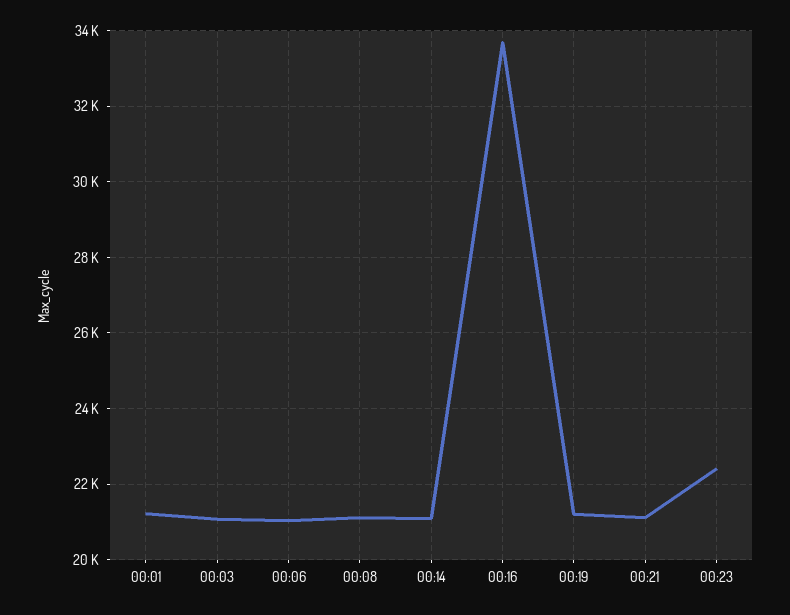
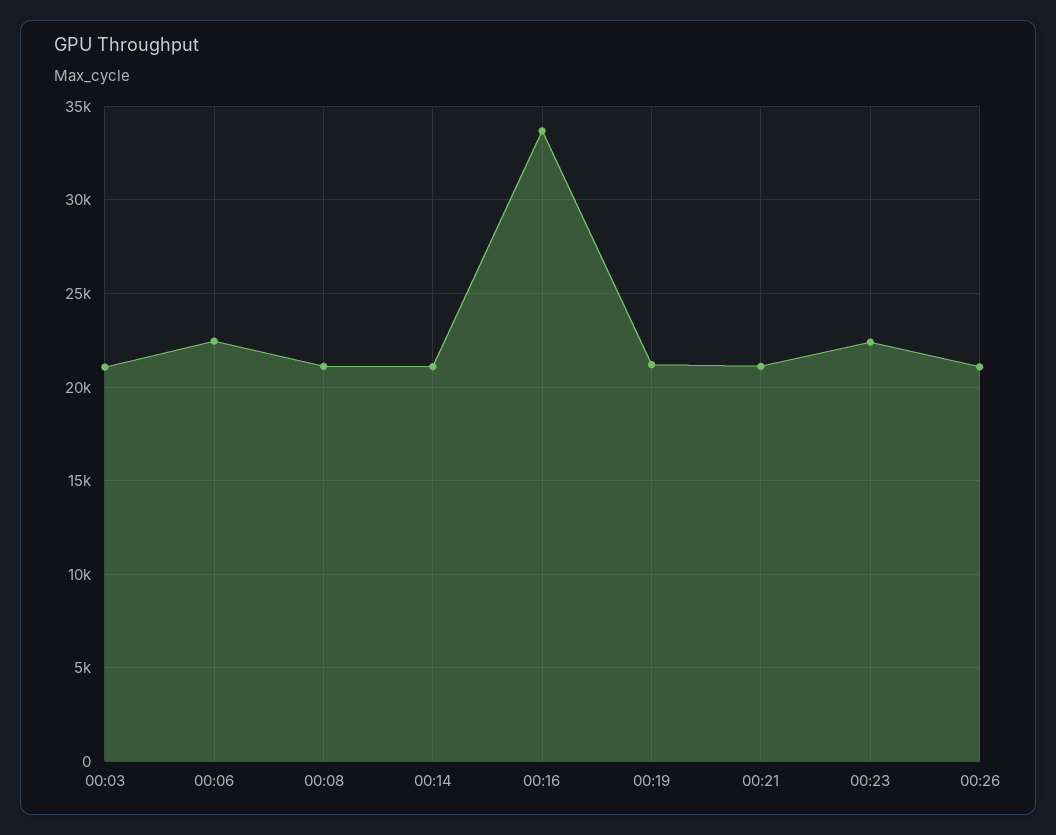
00:01: 21200 -> none
00:06: 21000 -> 22500
00:26: none -> 21000

